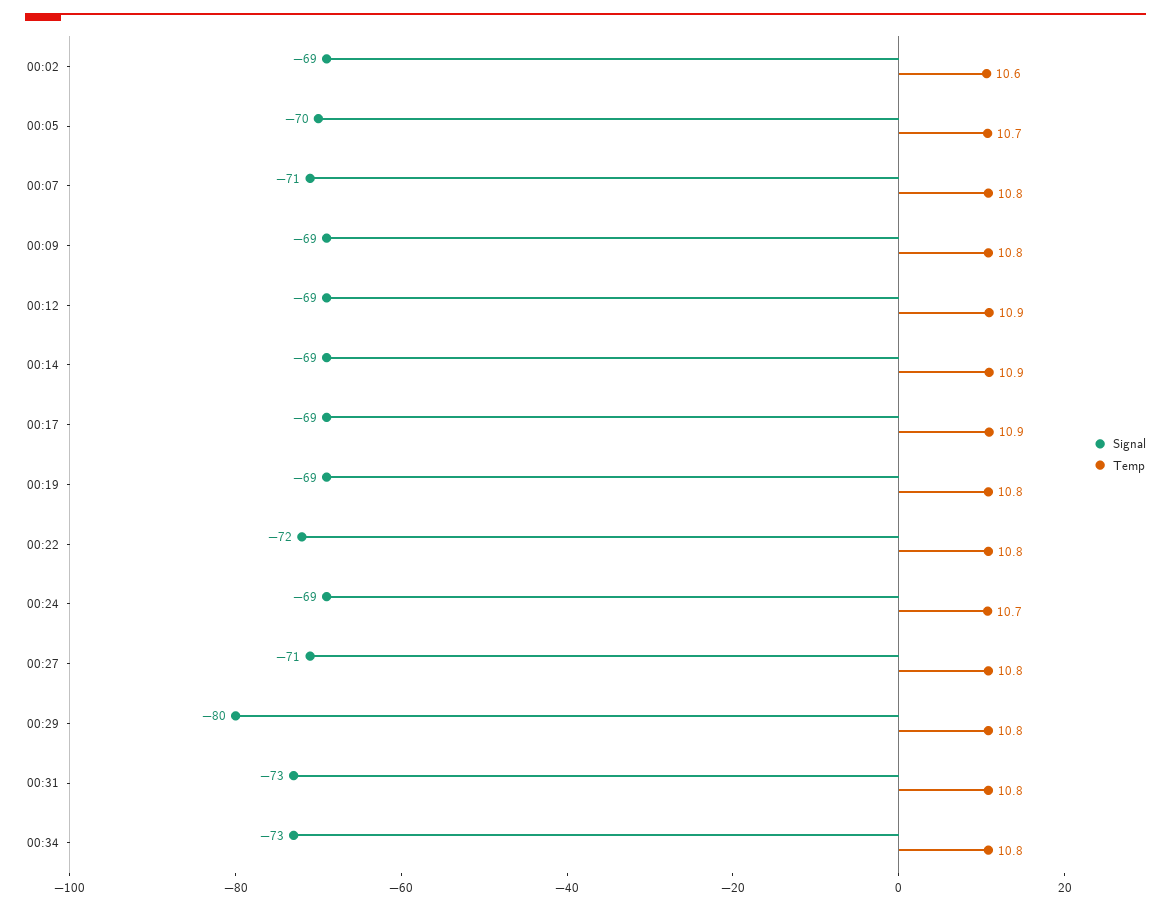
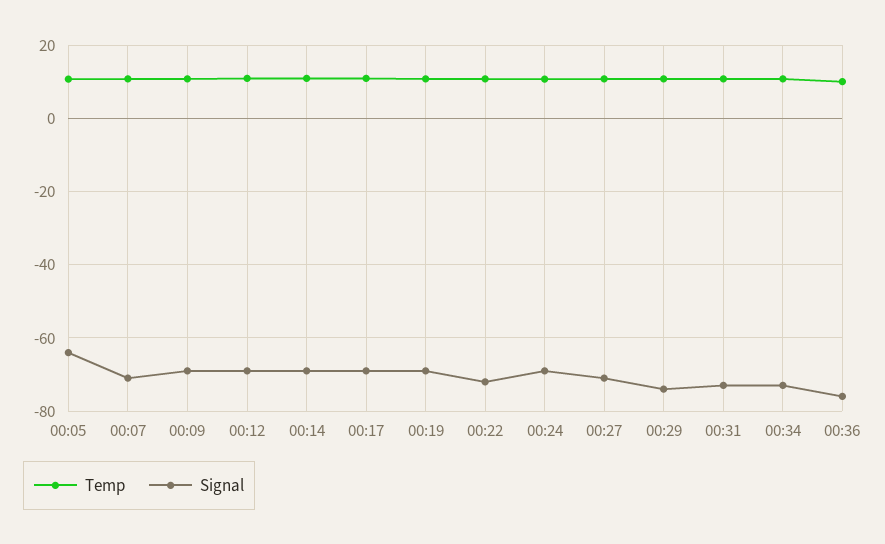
Signal, 00:02: -69 -> none
Temp, 00:02: 10.6 -> none
Signal, 00:05: -70 -> -64
Signal, 00:29: -80 -> -74
Temp, 00:36: none -> 10
Signal, 00:36: none -> -76

